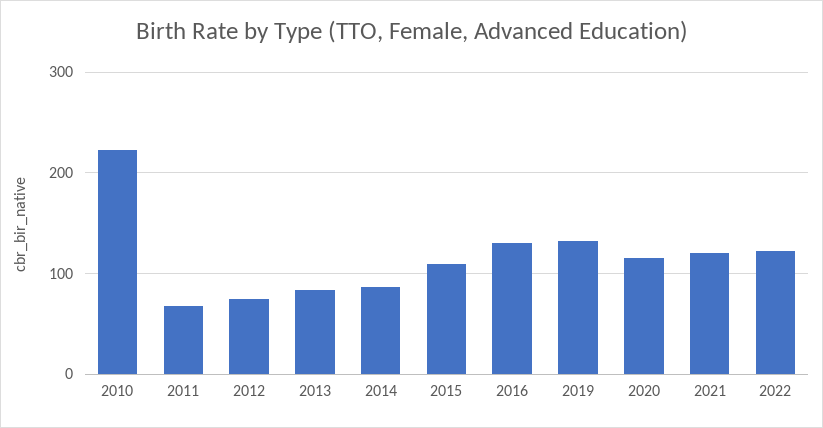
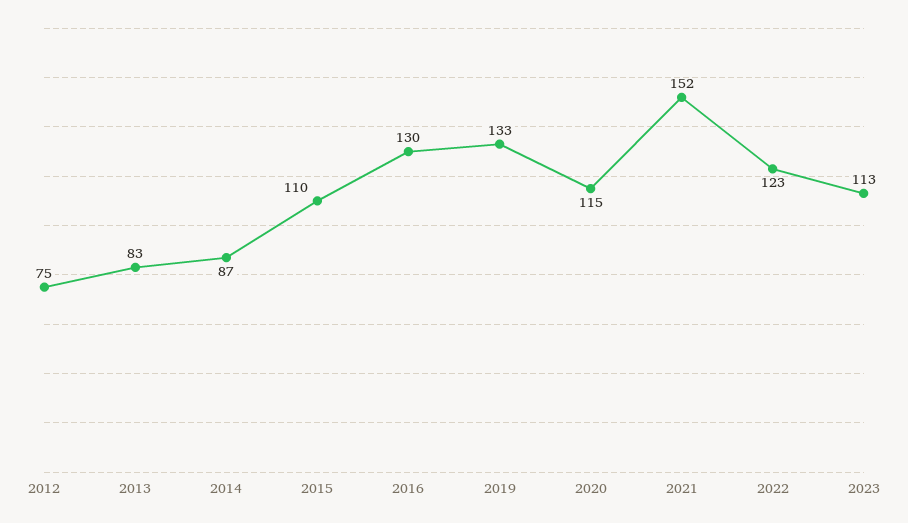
2010: 220 -> none
2011: 70 -> none
2021: 120 -> 152
2023: none -> 113

